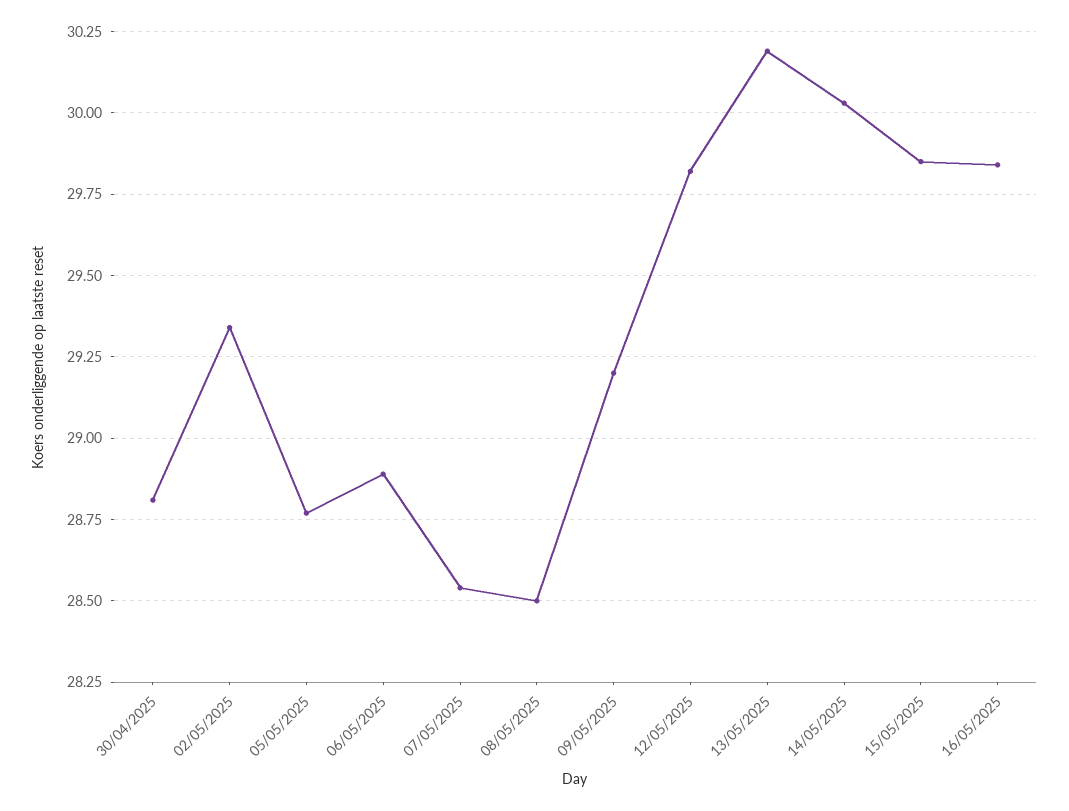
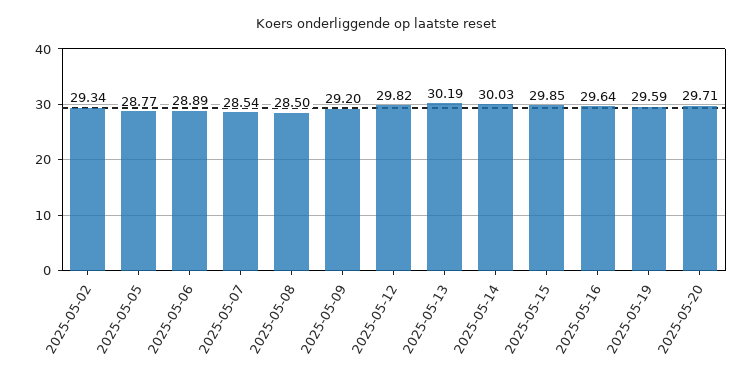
30/04/2025: 28.8 -> none
16/05/2025: 29.85 -> 29.64
2025-05-19: none -> 29.59
2025-05-20: none -> 29.71

